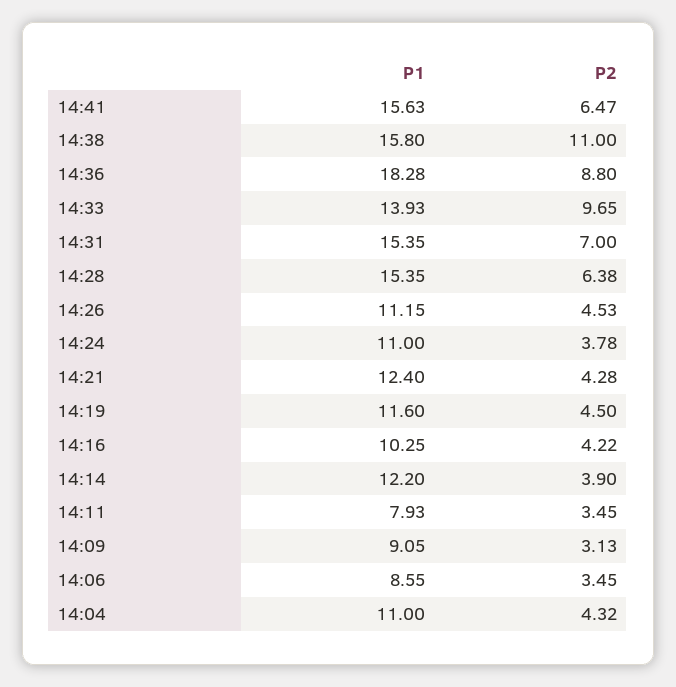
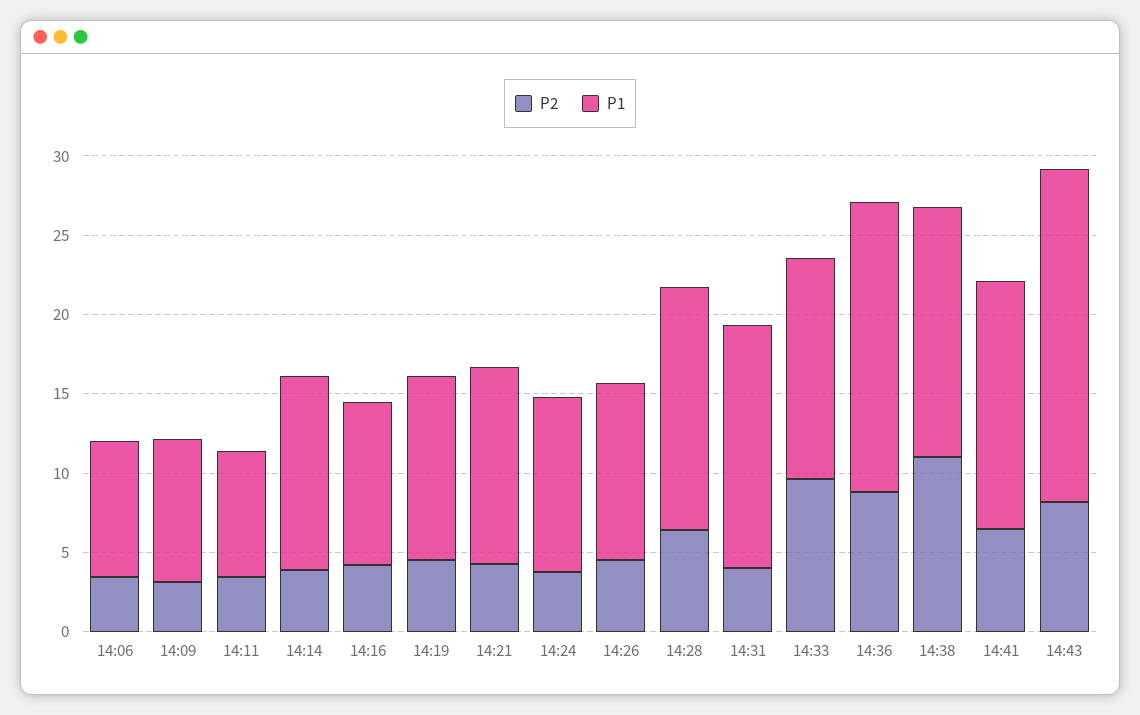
P2, 14:31: 7 -> 4
P1, 14:04: 11 -> none
P2, 14:04: 4.32 -> none
P2, 14:43: none -> 8
P1, 14:43: none -> 21

